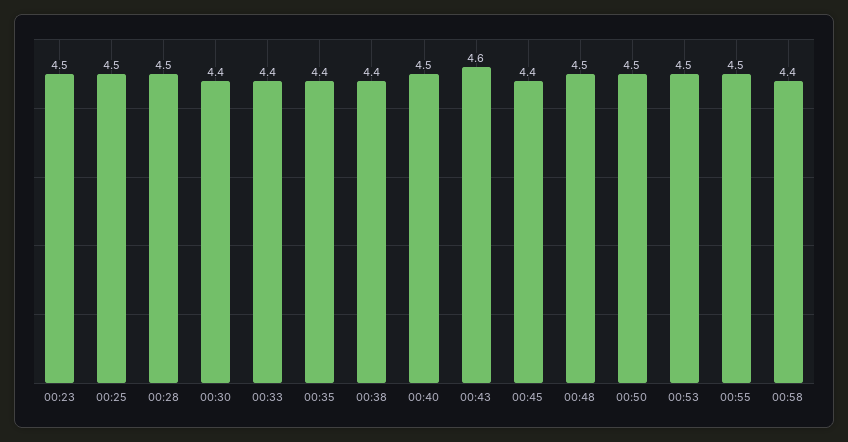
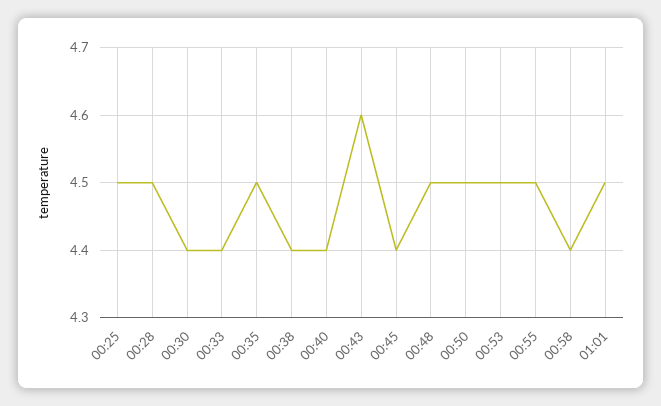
00:23: 4.5 -> none
00:35: 4.4 -> 4.5
00:40: 4.5 -> 4.4
01:01: none -> 4.5

